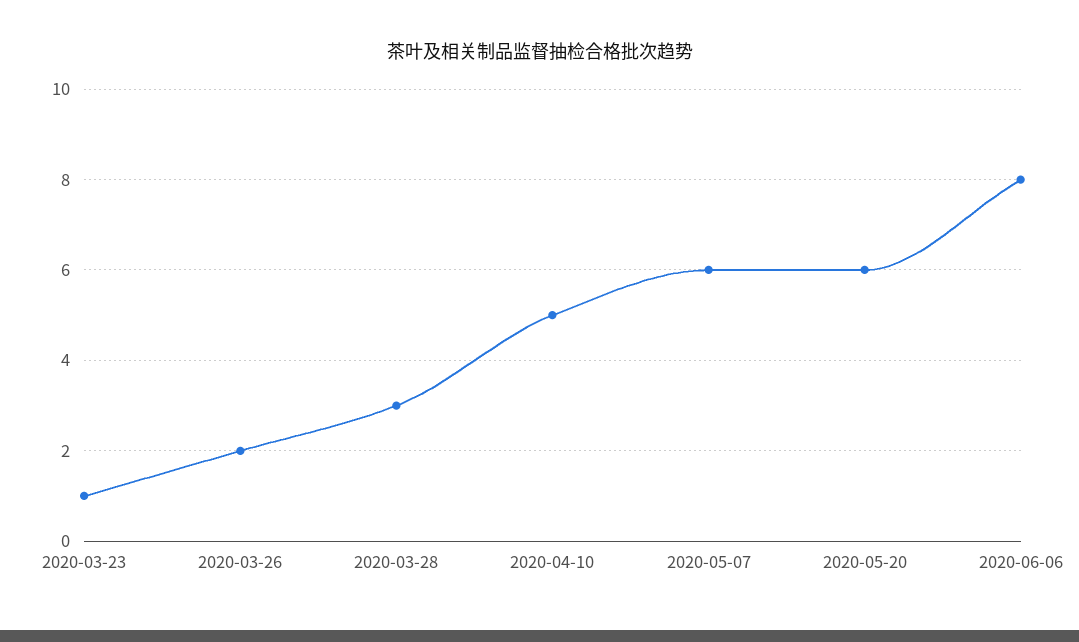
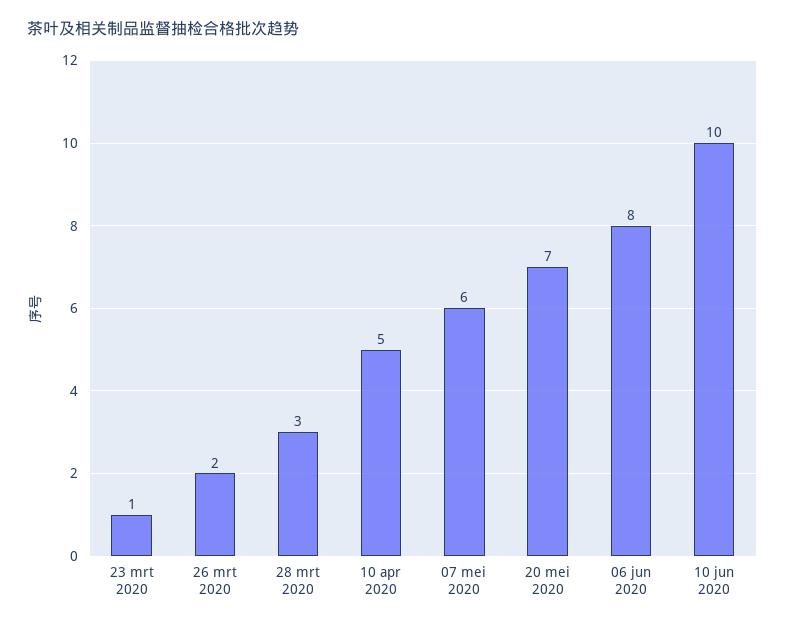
2020-05-20: 6 -> 7
10 jun 2020: none -> 10

